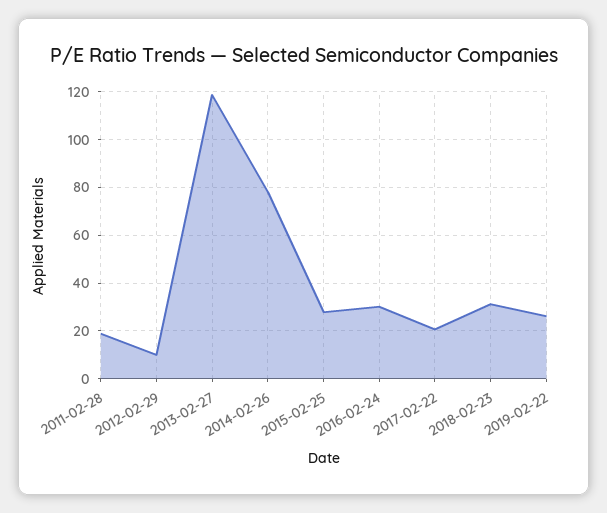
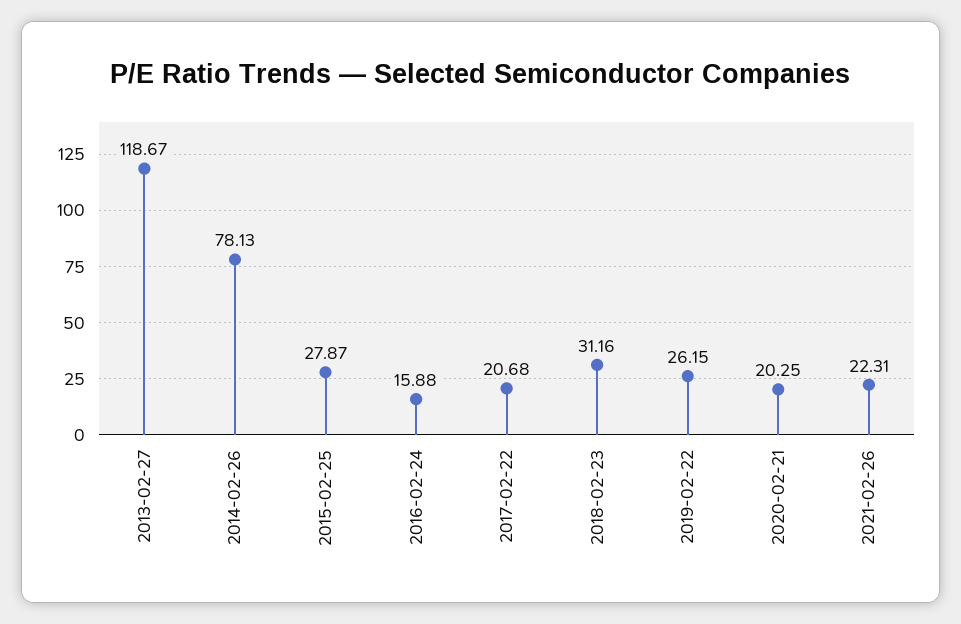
2011-02-28: 20 -> none
2012-02-29: 10 -> none
2016-02-24: 30 -> 15.88
2020-02-21: none -> 20.25
2021-02-26: none -> 22.31

